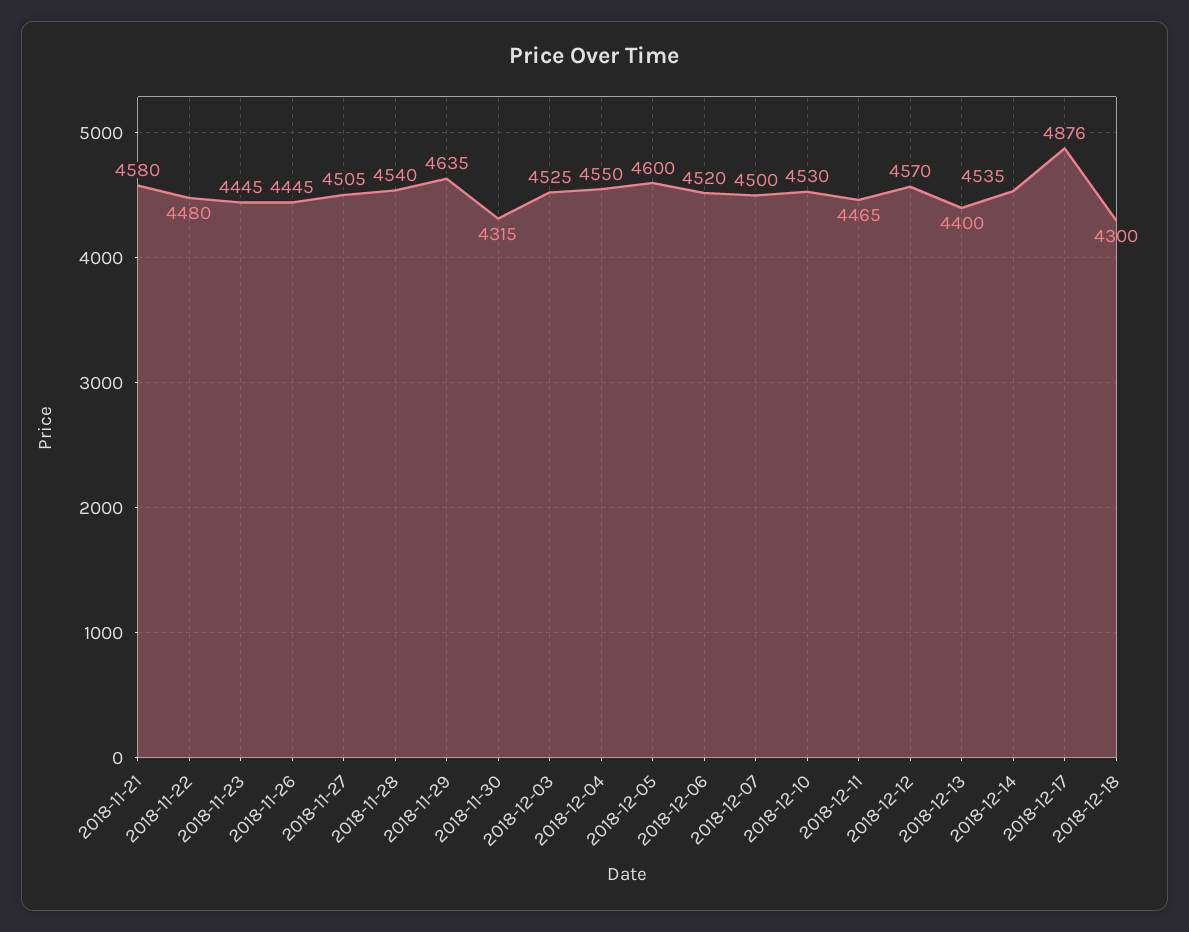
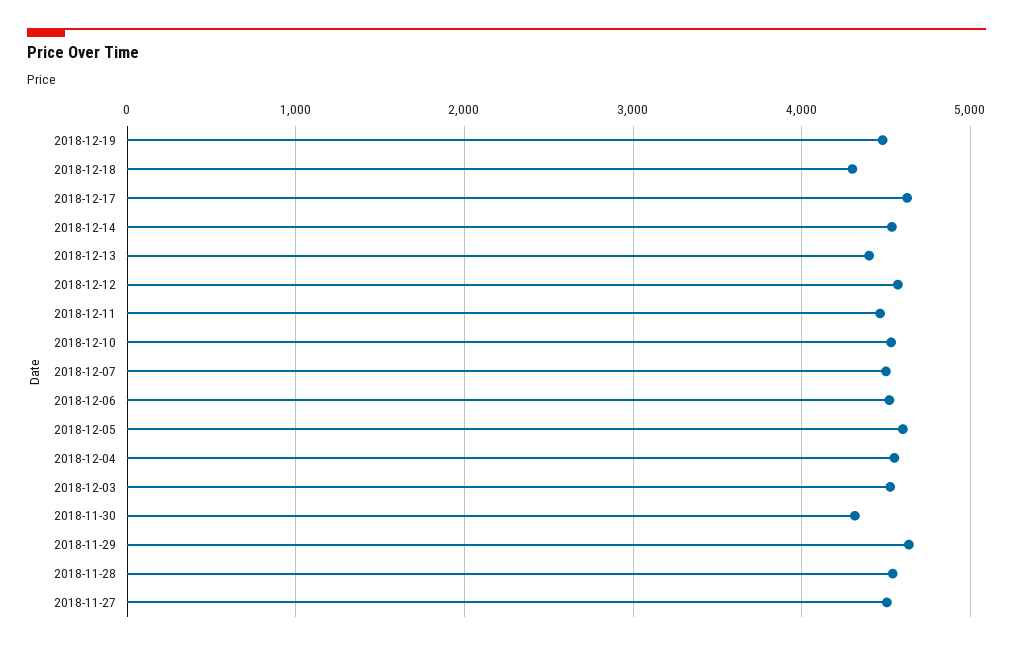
2018-11-21: 4580 -> none
2018-11-22: 4480 -> none
2018-11-23: 4445 -> none
2018-11-26: 4445 -> none
2018-12-17: 4876 -> 4600
2018-12-19: none -> 4500

